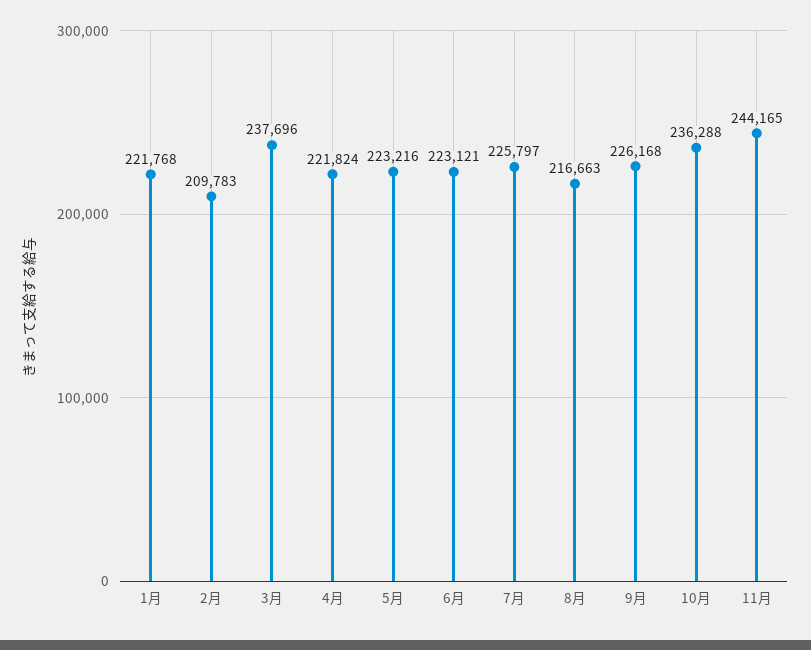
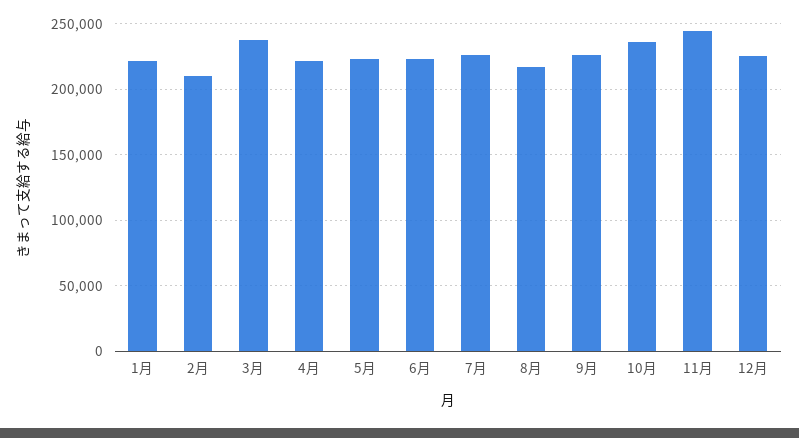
12月: none -> 225000

